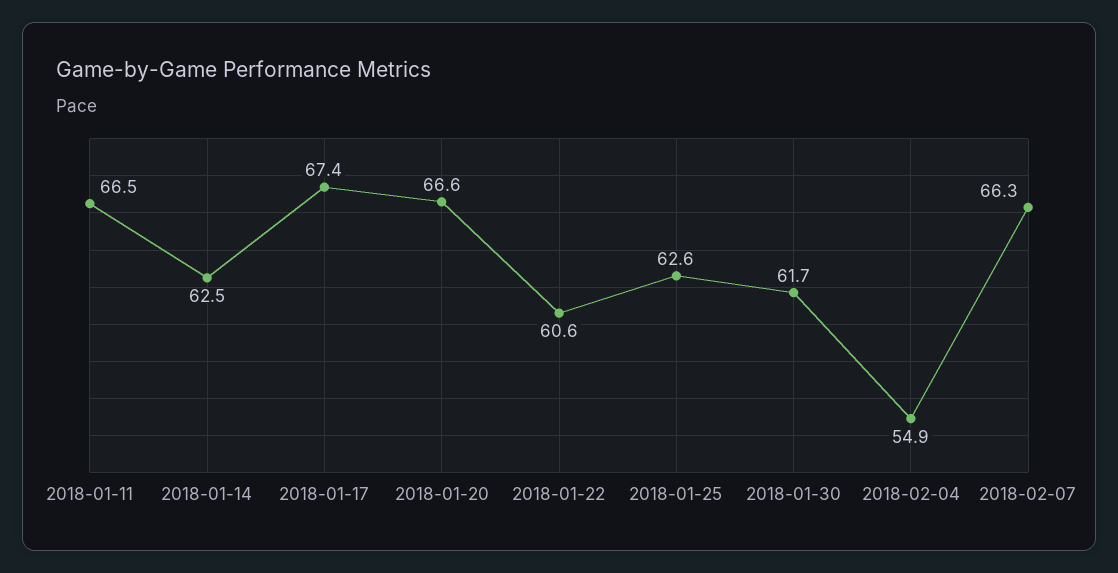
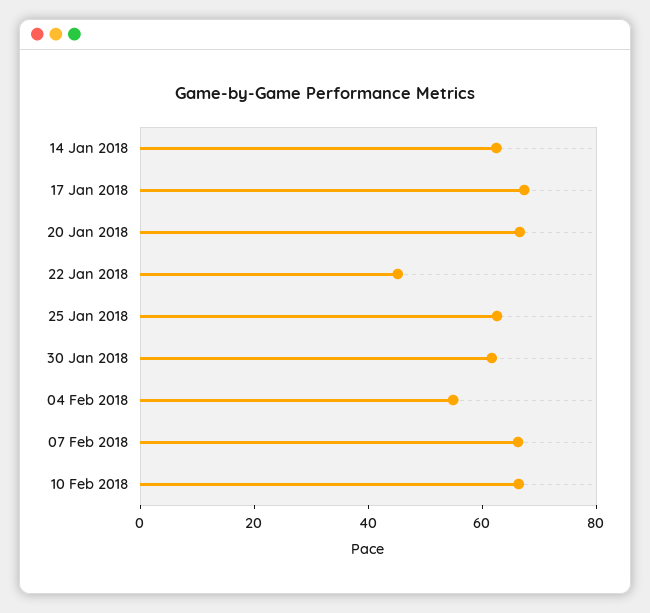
2018-01-11: 66.5 -> none
2018-01-22: 60.6 -> 45
10 Feb 2018: none -> 65

